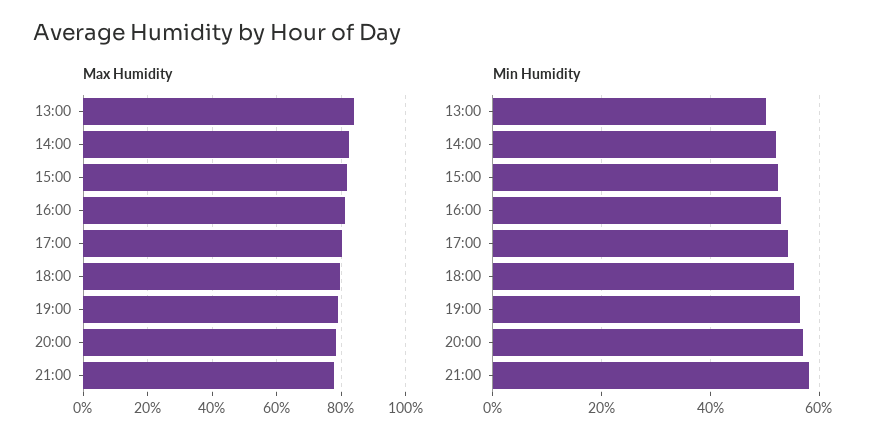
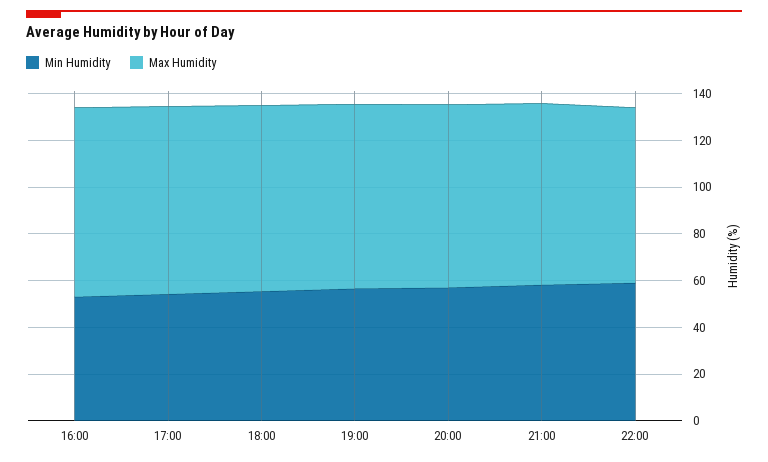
Max Humidity, 13:00: 84 -> none
Max Humidity, 14:00: 82 -> none
Max Humidity, 15:00: 82 -> none
Min Humidity, 13:00: 50 -> none
Min Humidity, 14:00: 52 -> none
Min Humidity, 15:00: 52 -> none
Min Humidity, 22:00: none -> 60
Max Humidity, 22:00: none -> 75

